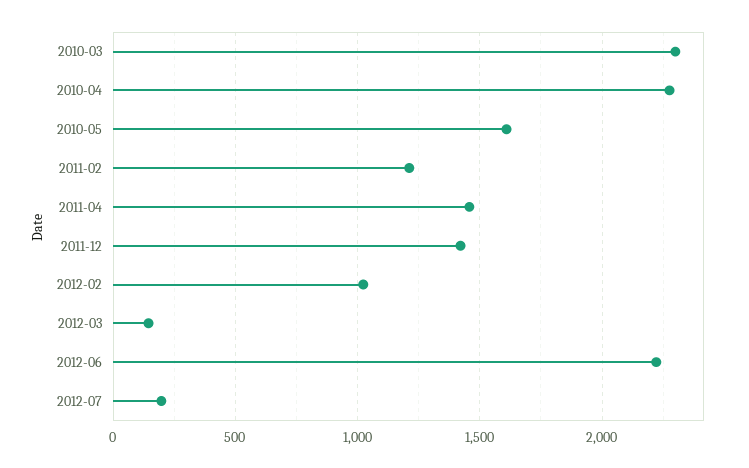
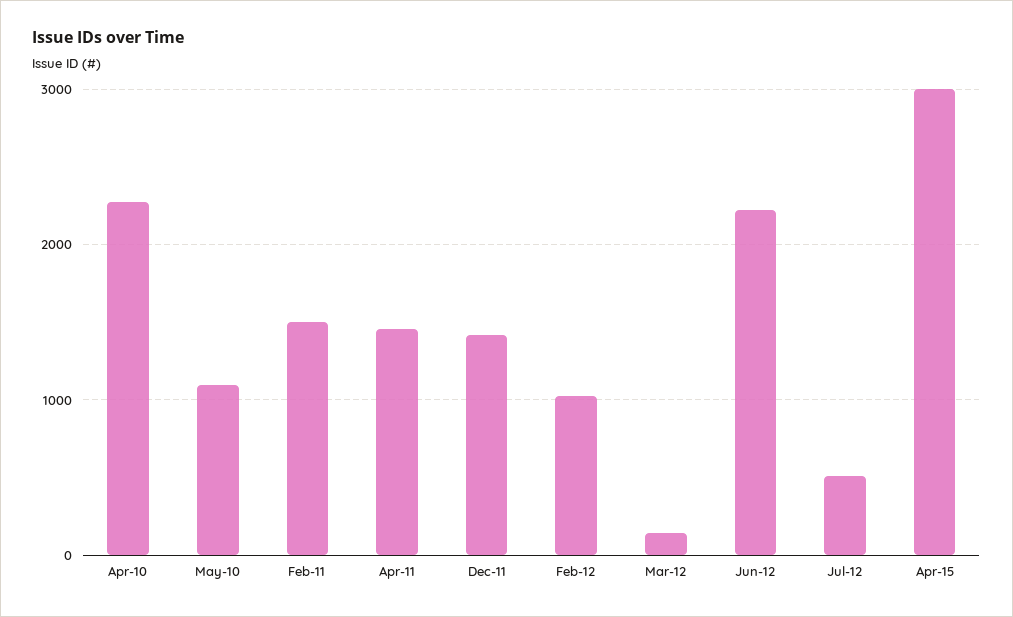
2010-03: 2300 -> none
2010-05: 1600 -> 1100
2011-02: 1200 -> 1500
2012-07: 200 -> 500
Apr-15: none -> 3000

